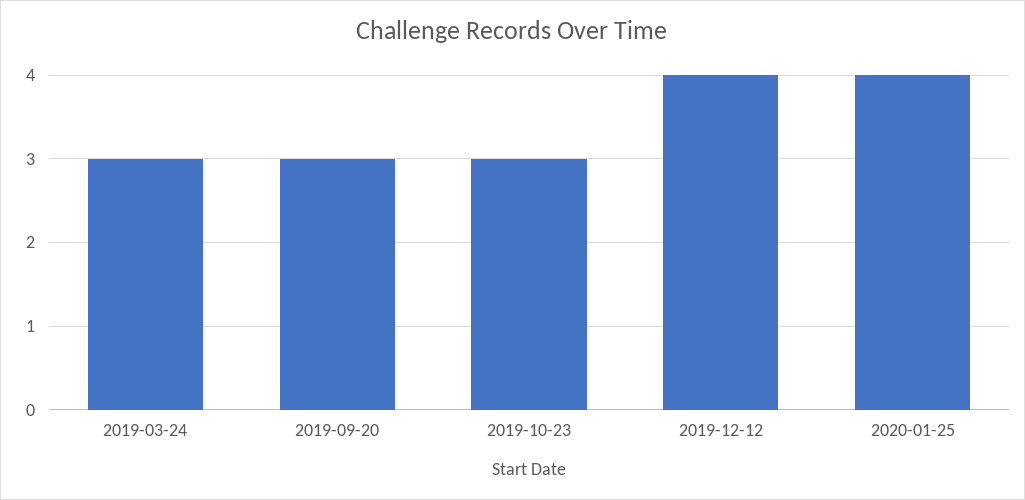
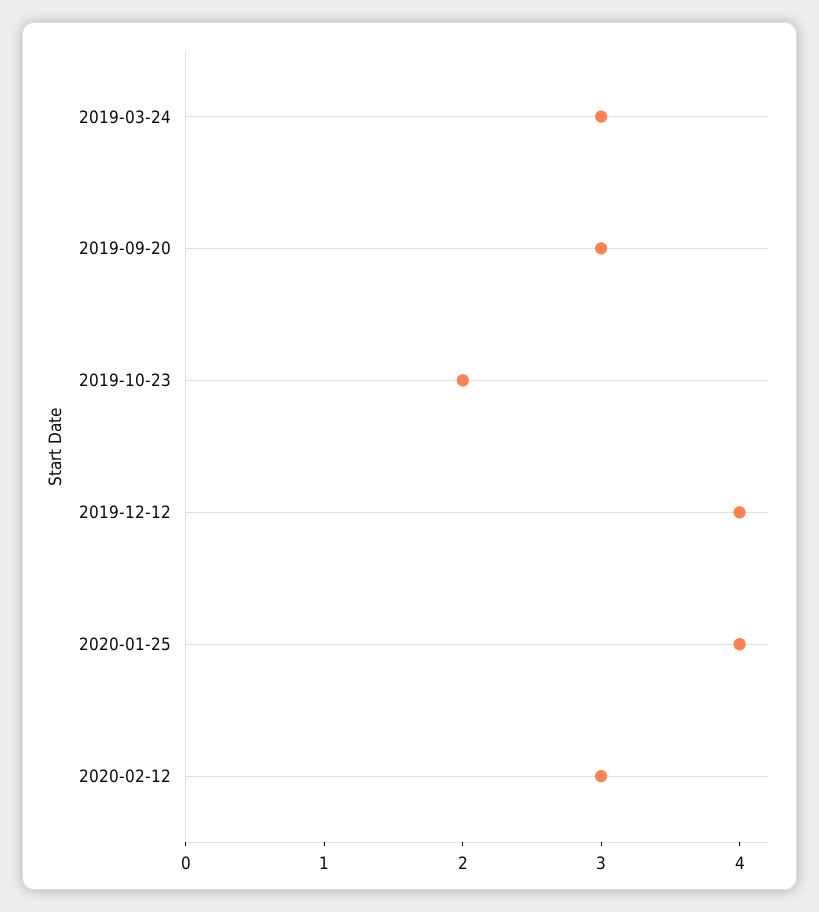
2019-10-23: 3 -> 2
2020-02-12: none -> 3

